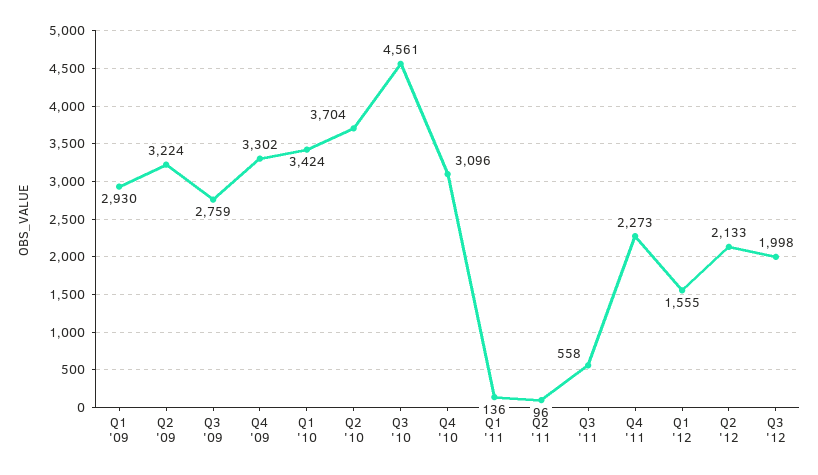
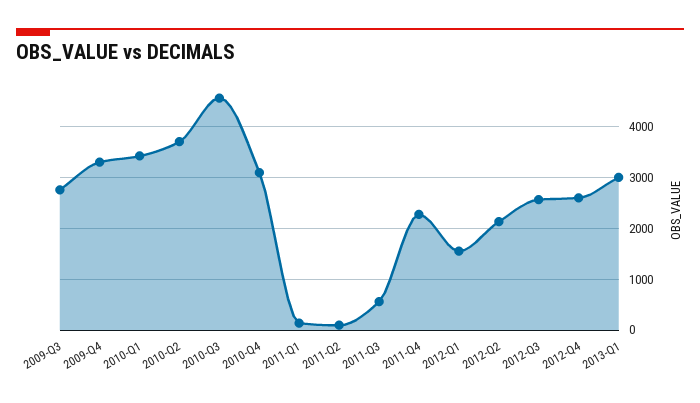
Q1 '09: 2930 -> none
Q2 '09: 3224 -> none
Q3 '12: 1998 -> 2600
2012-Q4: none -> 2600
2013-Q1: none -> 3000

